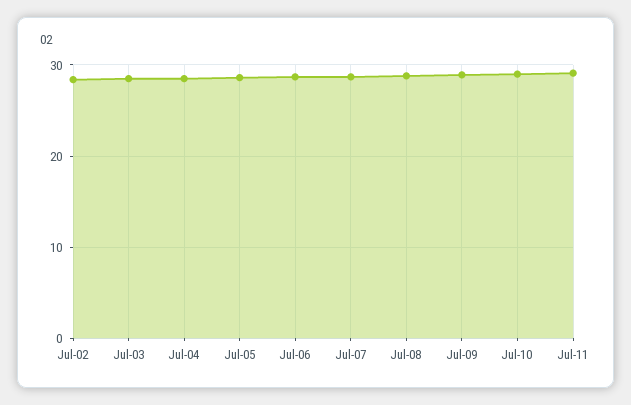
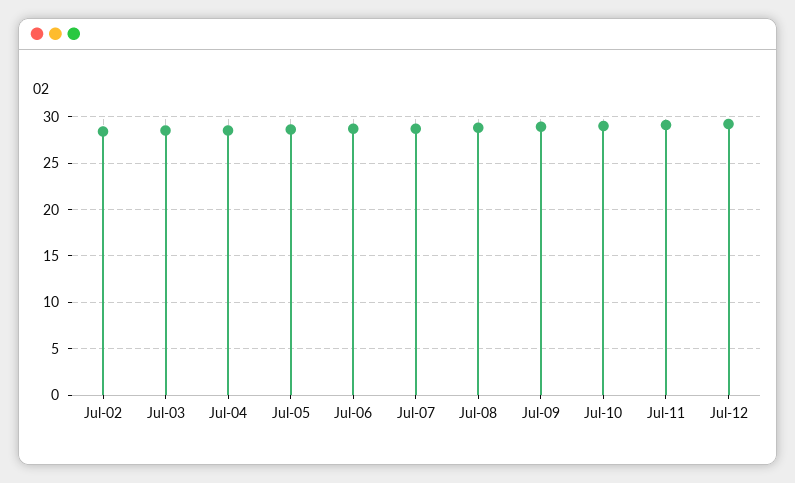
Jul-12: none -> 29

